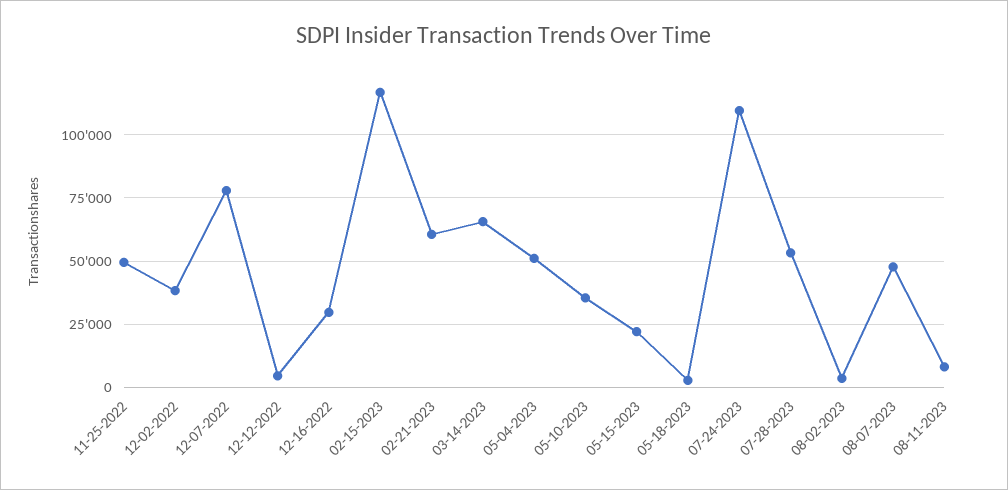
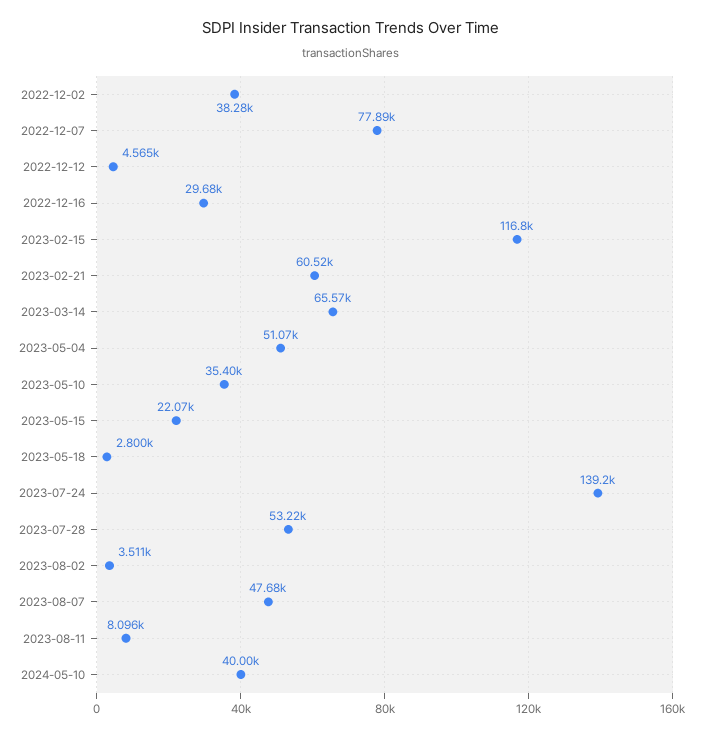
11-25-2022: 50000 -> none
07-24-2023: 110000 -> 139200
2024-05-10: none -> 40000

